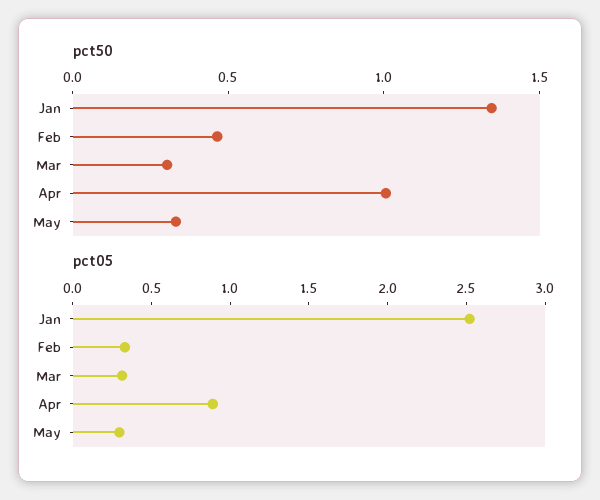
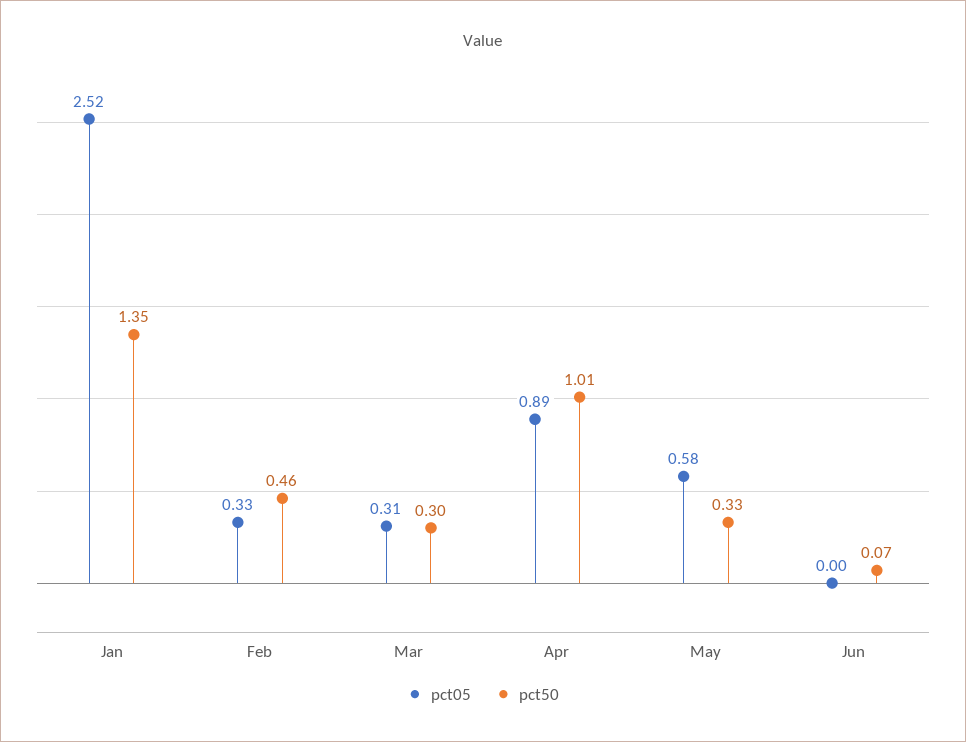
pct05, May: 0.3 -> 0.58
pct05, Jun: none -> 0
pct50, Jun: none -> 0.07

